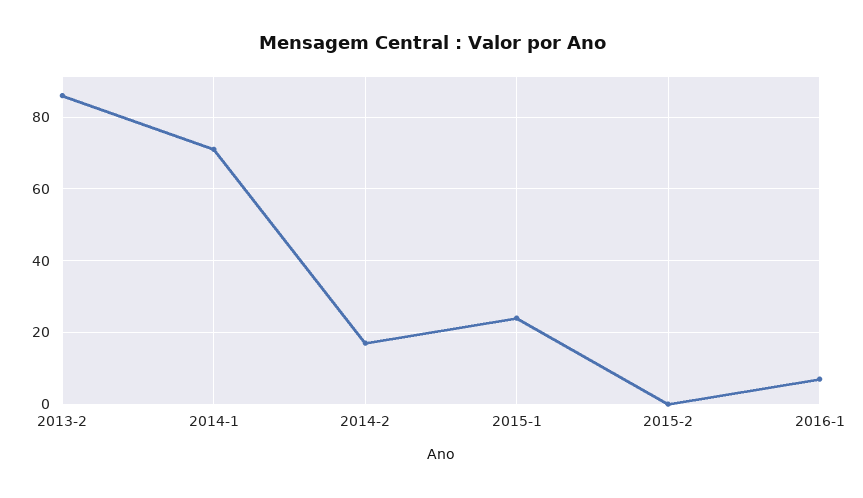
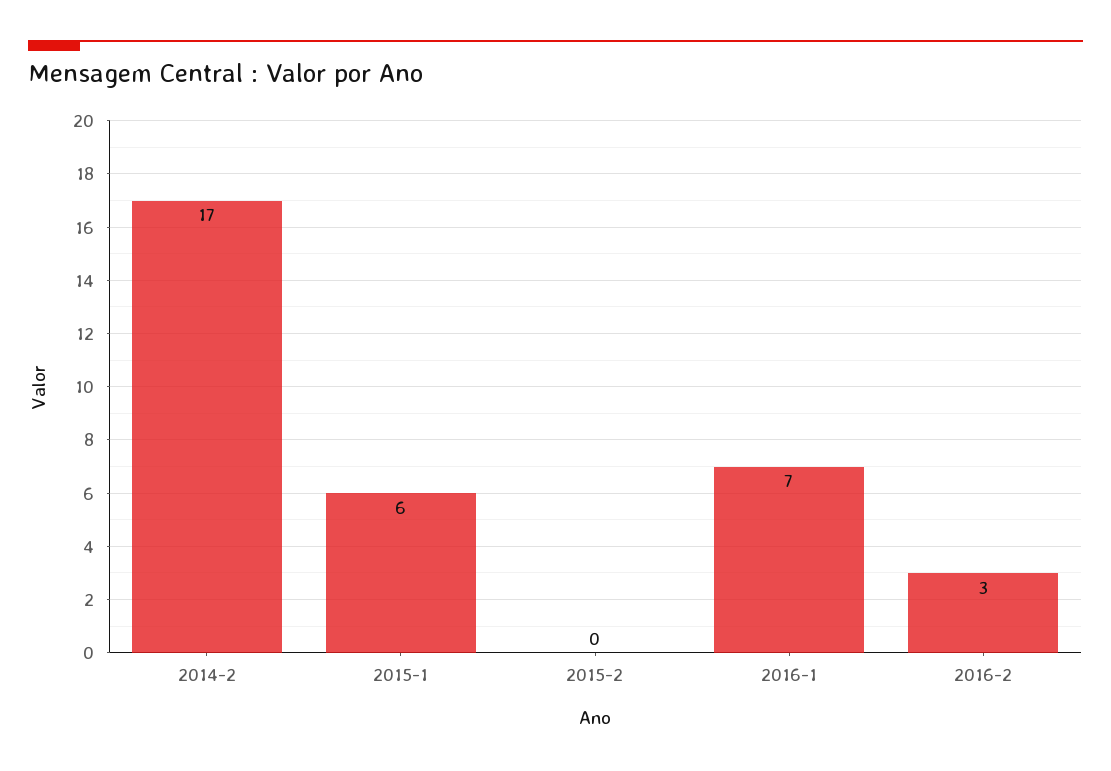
2013-2: 85 -> none
2014-1: 70 -> none
2015-1: 25 -> 6
2016-2: none -> 3

